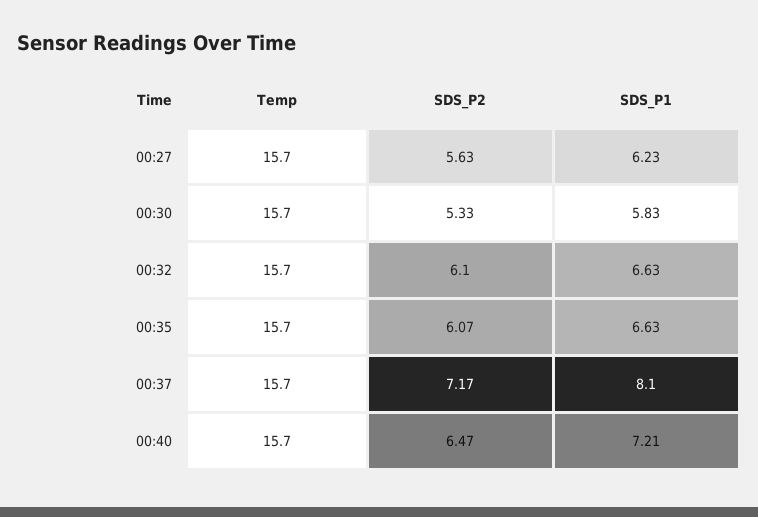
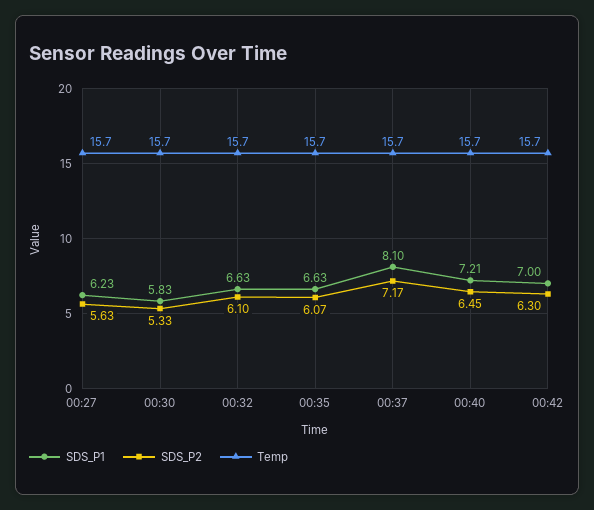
SDS_P2, 00:40: 6.47 -> 6.45
SDS_P1, 00:42: none -> 7
SDS_P2, 00:42: none -> 6.3
Temp, 00:42: none -> 15.7

